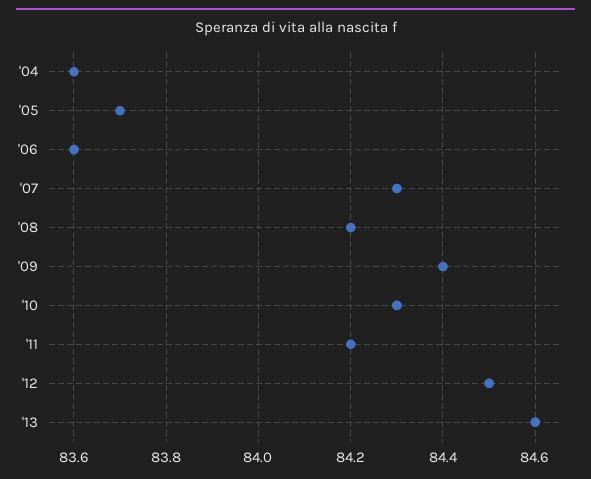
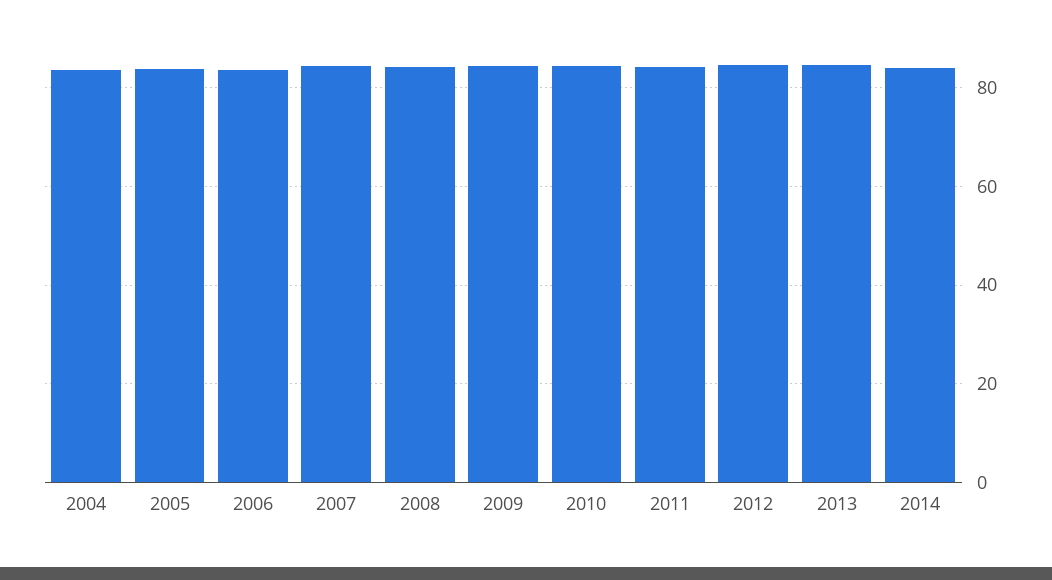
2014: none -> 84

